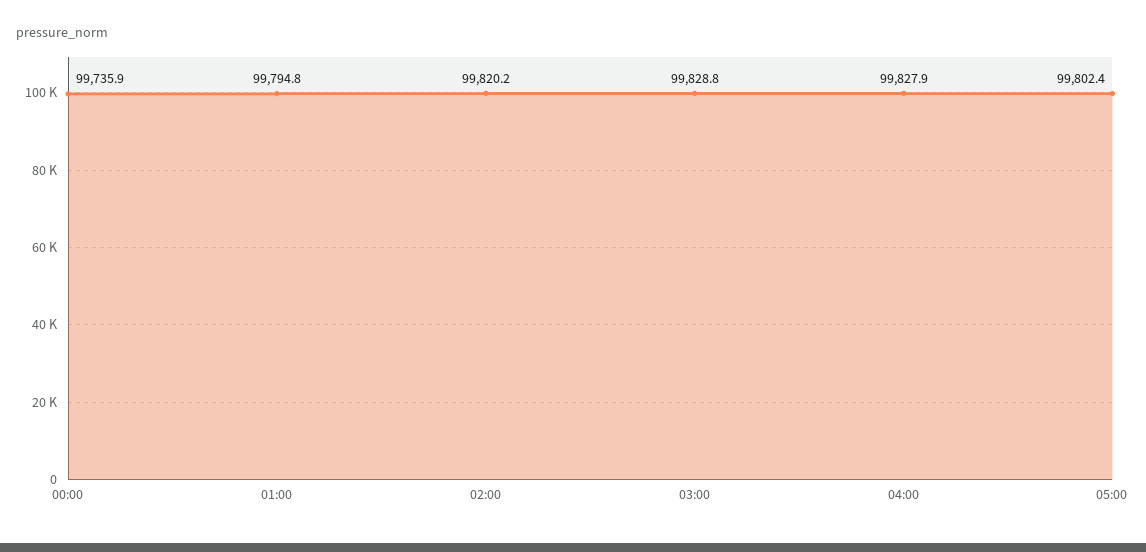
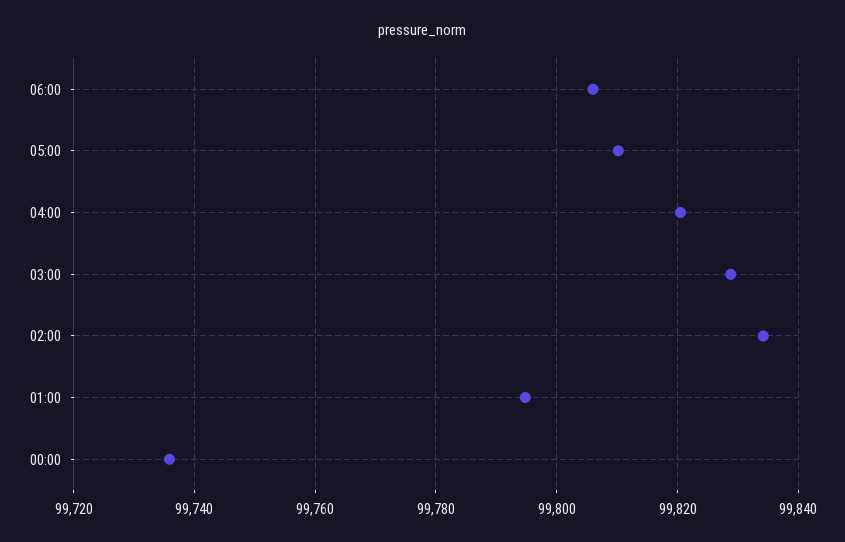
02:00: 99820.2 -> 99834
04:00: 99827.9 -> 99820
05:00: 99802.4 -> 99810
06:00: none -> 99806

